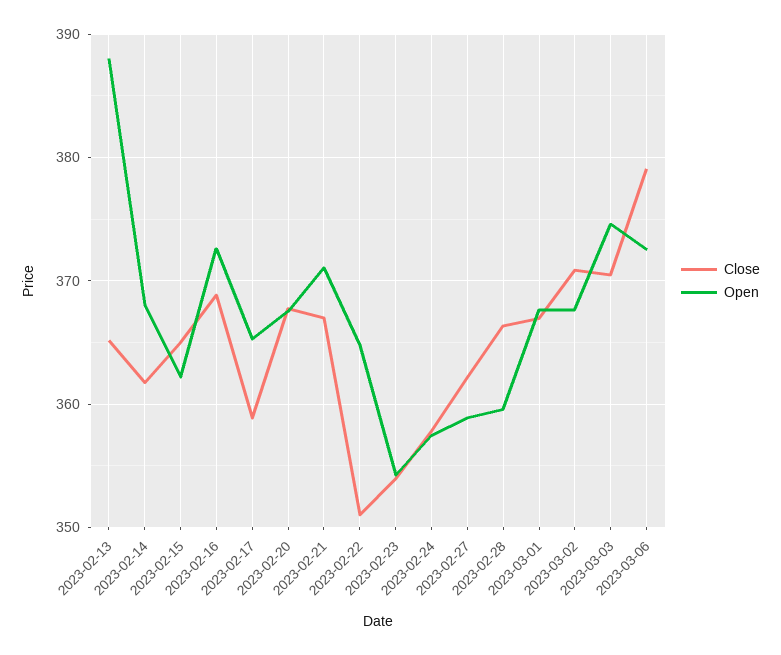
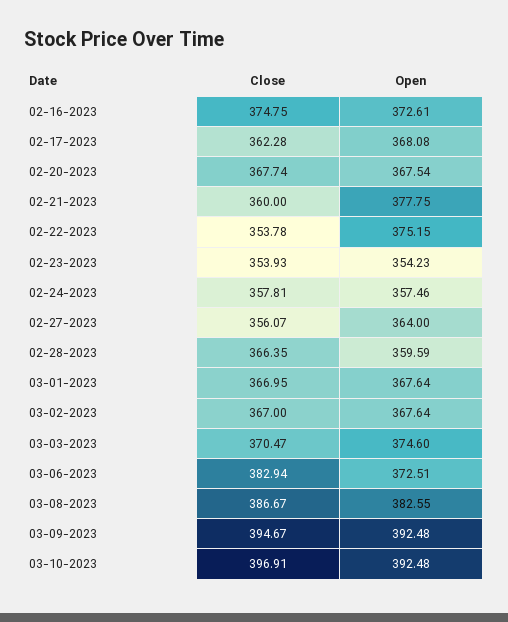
Close, 2023-02-13: 365 -> none
Open, 2023-02-13: 388 -> none
Close, 2023-02-14: 362 -> none
Open, 2023-02-14: 368 -> none
Close, 2023-02-15: 365 -> none
Open, 2023-02-15: 362 -> none
Close, 2023-02-16: 369 -> 374.75
Close, 2023-02-17: 359 -> 362.28
Open, 2023-02-17: 365 -> 368.08
Close, 2023-02-21: 367 -> 360
Open, 2023-02-21: 371 -> 377.75
Close, 2023-02-22: 351 -> 353.78
Open, 2023-02-22: 365 -> 375.15
Close, 2023-02-27: 362 -> 356.07
Open, 2023-02-27: 359 -> 364
Close, 2023-03-02: 371 -> 367
Close, 2023-03-06: 379 -> 382.94
Close, 03-08-2023: none -> 386.67
Open, 03-08-2023: none -> 382.55
Close, 03-09-2023: none -> 394.67
Open, 03-09-2023: none -> 392.48
Close, 03-10-2023: none -> 396.91
Open, 03-10-2023: none -> 392.48

